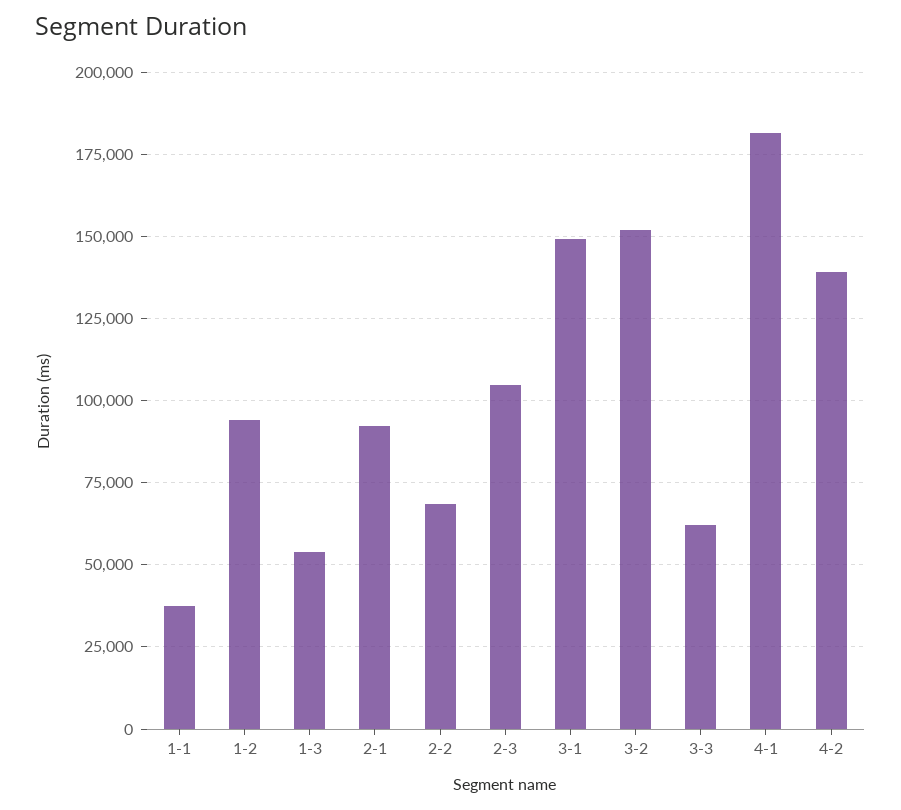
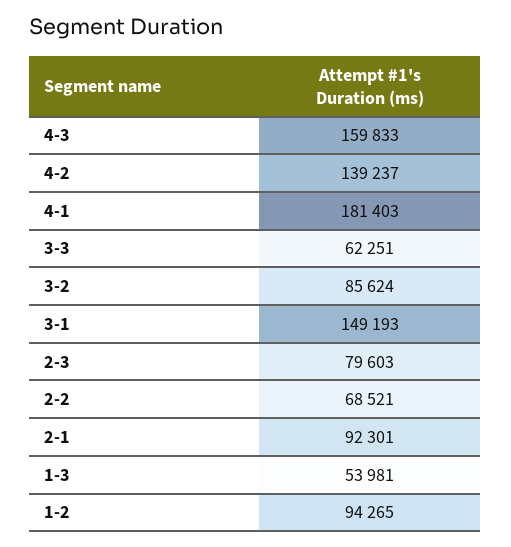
1-1: 37500 -> none
2-3: 105000 -> 79603
3-2: 152500 -> 85624
4-3: none -> 159833

